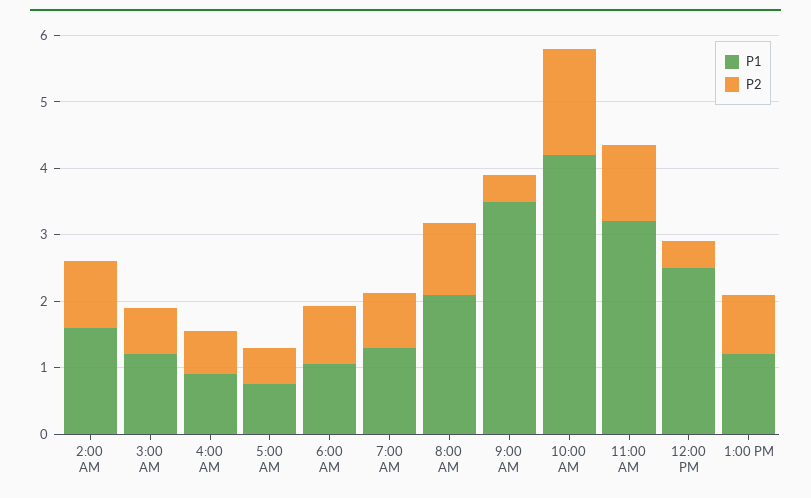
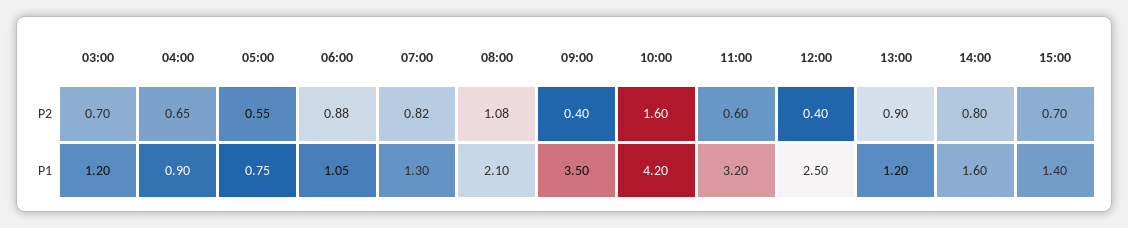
P1, 2:00 AM: 1.6 -> none
P2, 2:00 AM: 1 -> none
P2, 11:00 AM: 1.2 -> 0.6
P2, 14:00: none -> 0.8
P2, 15:00: none -> 0.7
P1, 14:00: none -> 1.6
P1, 15:00: none -> 1.4

